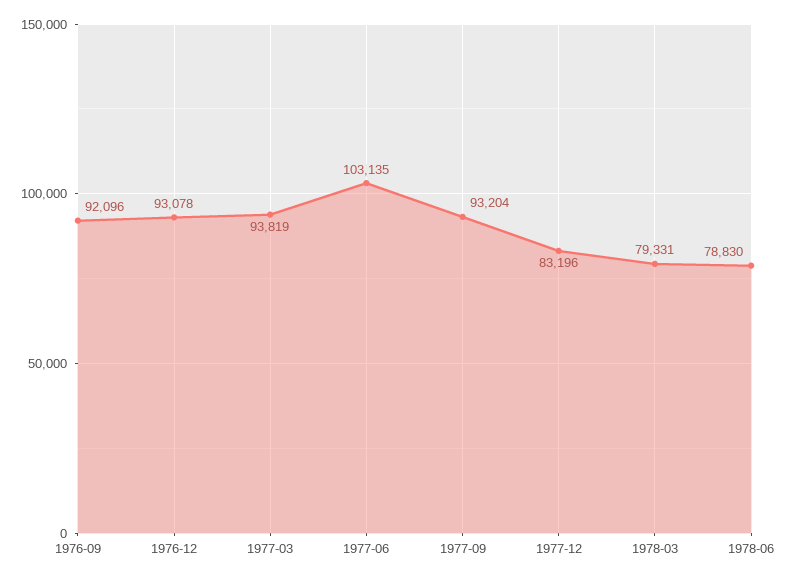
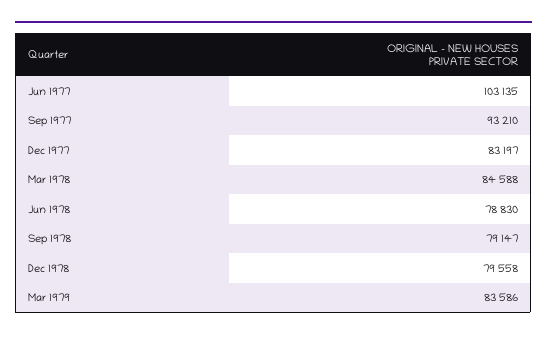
1976-09: 92096 -> none
1976-12: 93078 -> none
1977-03: 93819 -> none
1977-09: 93204 -> 93210
1977-12: 83196 -> 83197
1978-03: 79331 -> 84588
Sep 1978: none -> 79147
Dec 1978: none -> 79558
Mar 1979: none -> 83586

